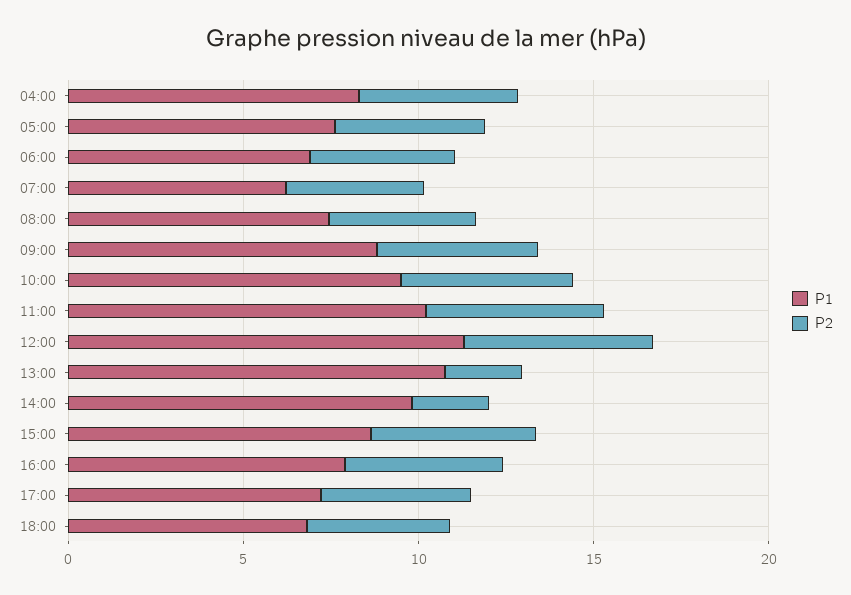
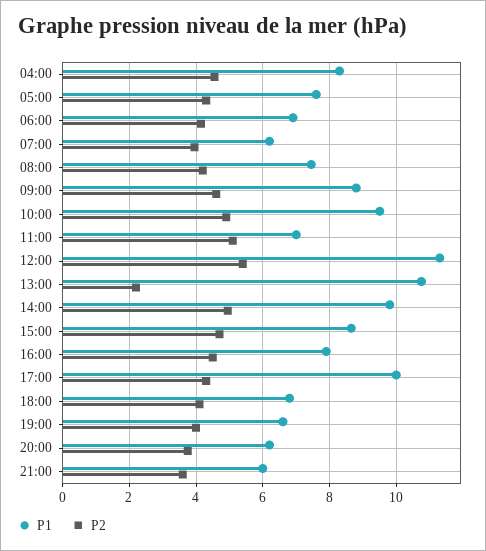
P1, 11:00: 10 -> 7
P2, 14:00: 2 -> 5
P1, 17:00: 7 -> 10
P1, 19:00: none -> 6.6
P2, 19:00: none -> 4
P1, 20:00: none -> 6.2
P2, 20:00: none -> 3.8
P1, 21:00: none -> 6
P2, 21:00: none -> 3.6

